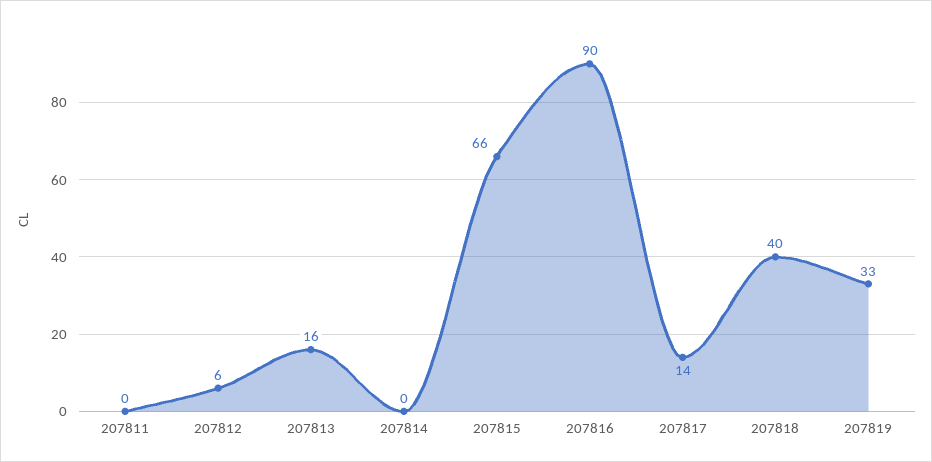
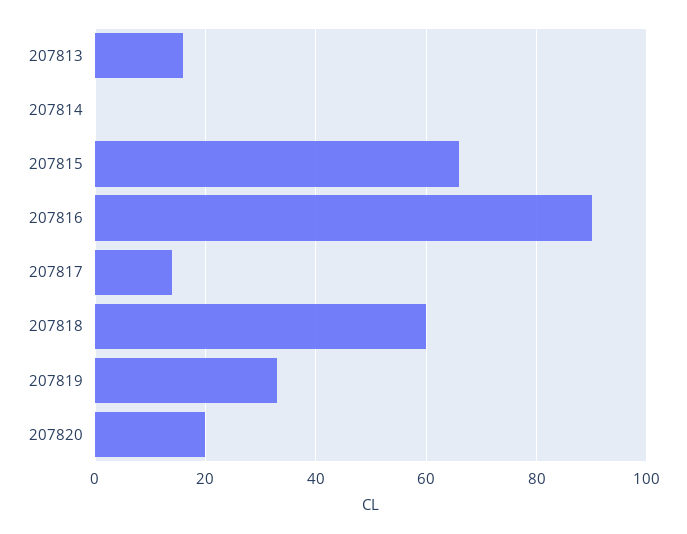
207811: 0 -> none
207812: 6 -> none
207818: 40 -> 60
207820: none -> 20

